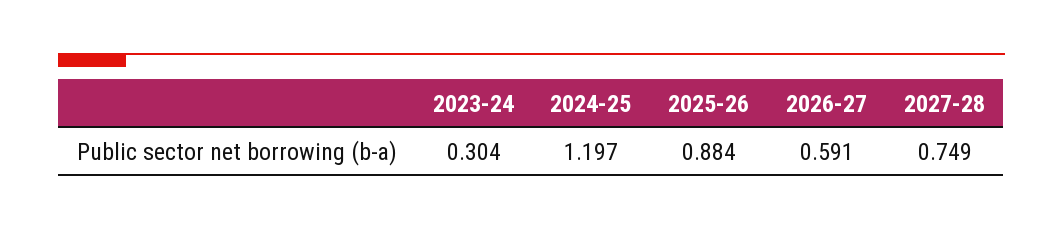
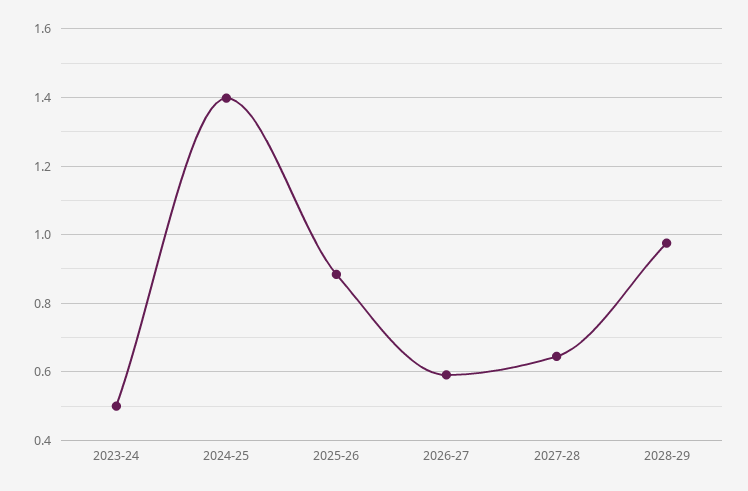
2023-24: 0.304 -> 0.5
2024-25: 1.197 -> 1.4
2027-28: 0.749 -> 0.64
2028-29: none -> 0.98

